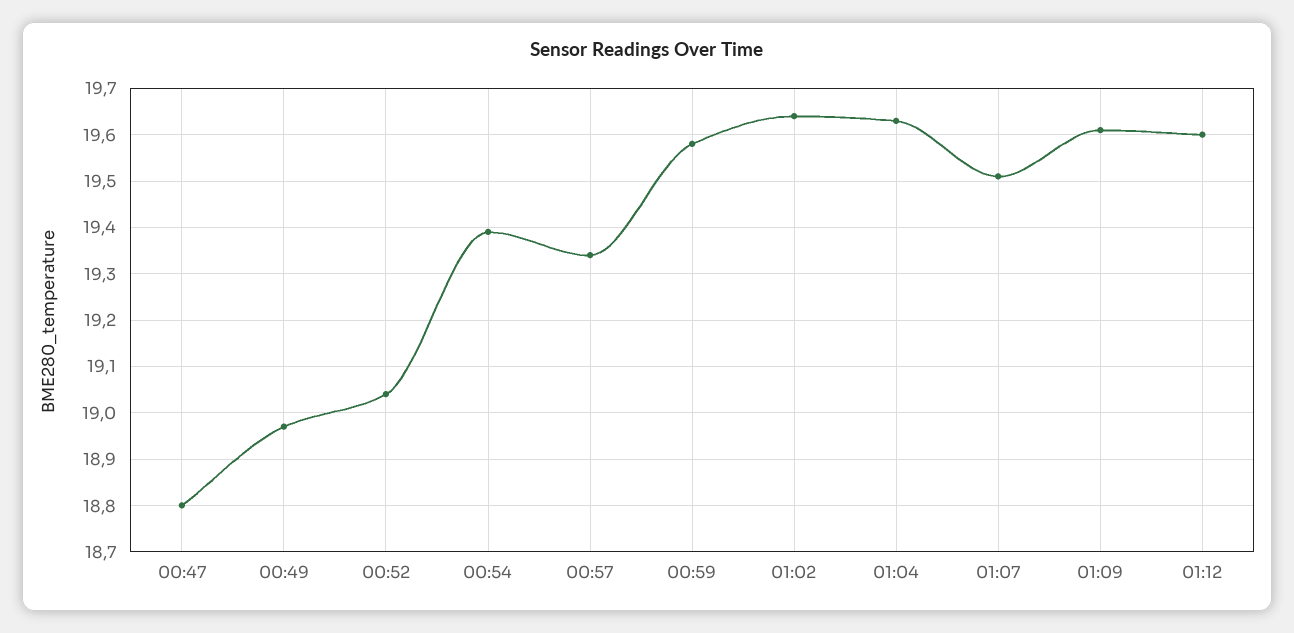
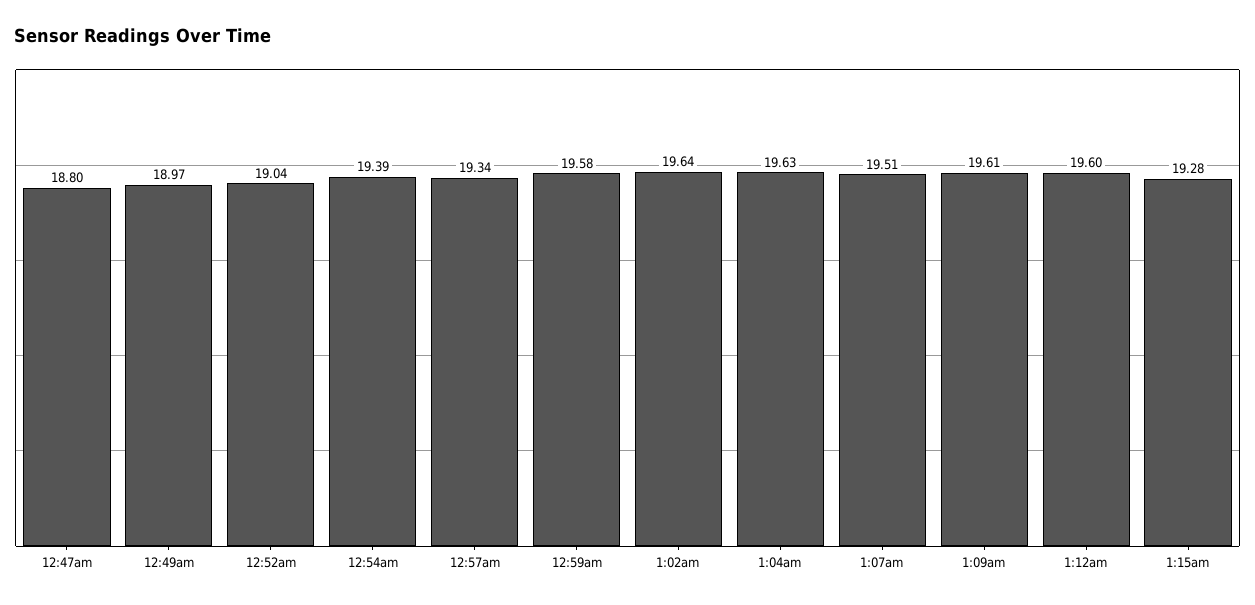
1:15am: none -> 19.28

